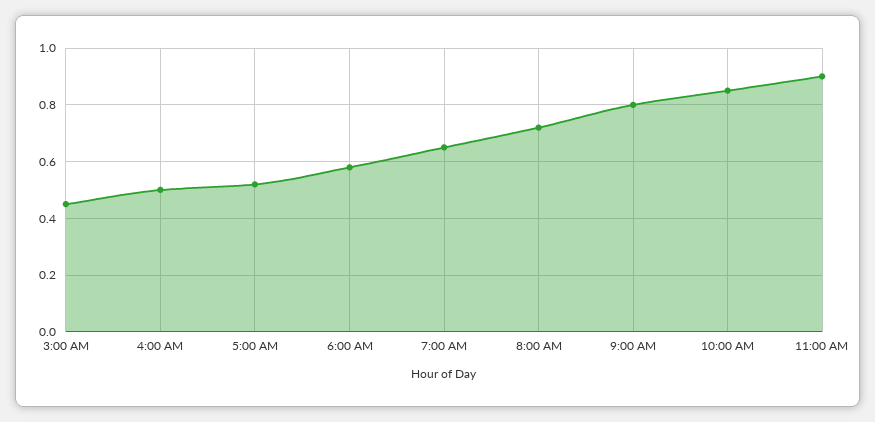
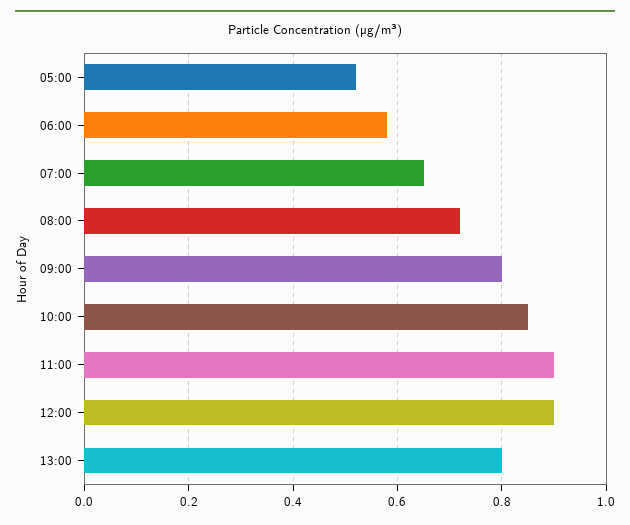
3:00 AM: 0.45 -> none
4:00 AM: 0.5 -> none
12:00: none -> 0.9
13:00: none -> 0.8

